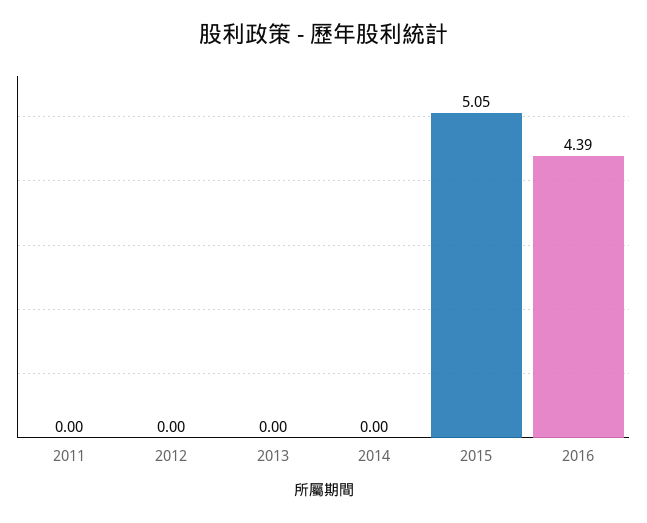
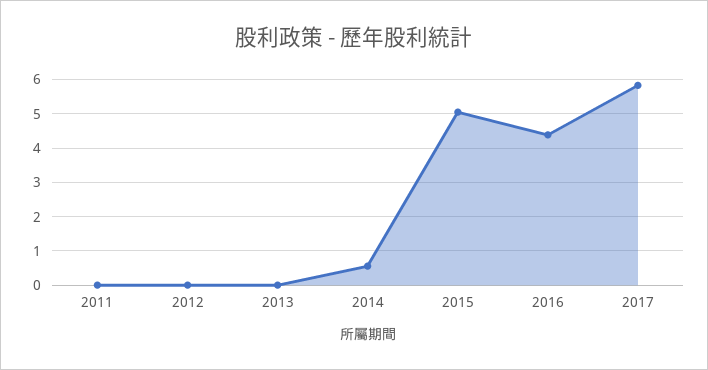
2014: 0 -> 0.6
2017: none -> 5.8

